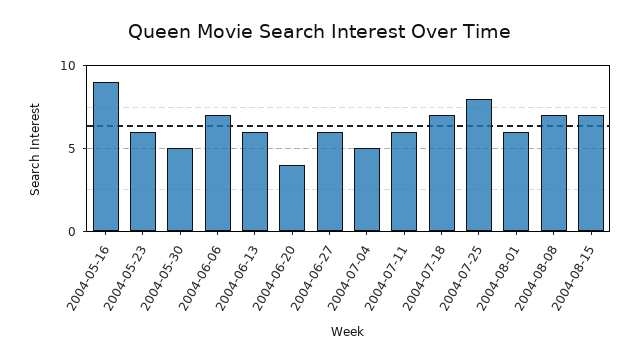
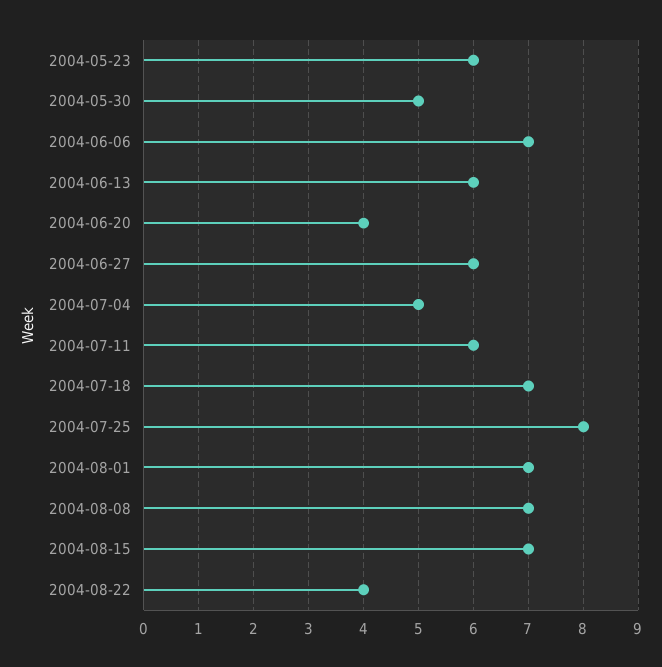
2004-05-16: 9 -> none
2004-08-01: 6 -> 7
2004-08-22: none -> 4

